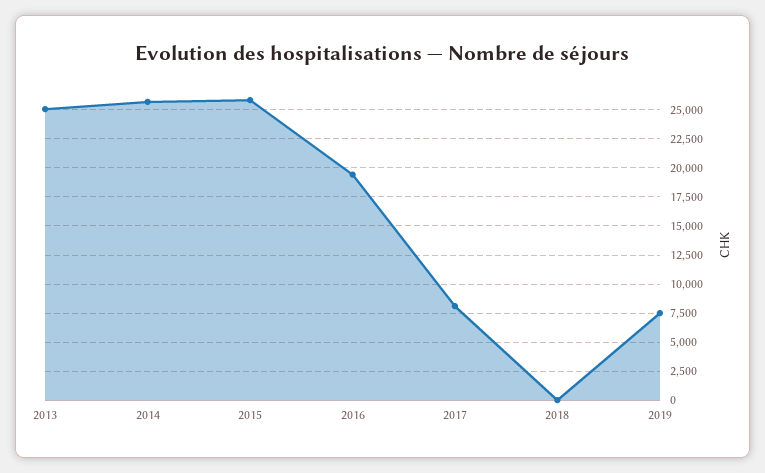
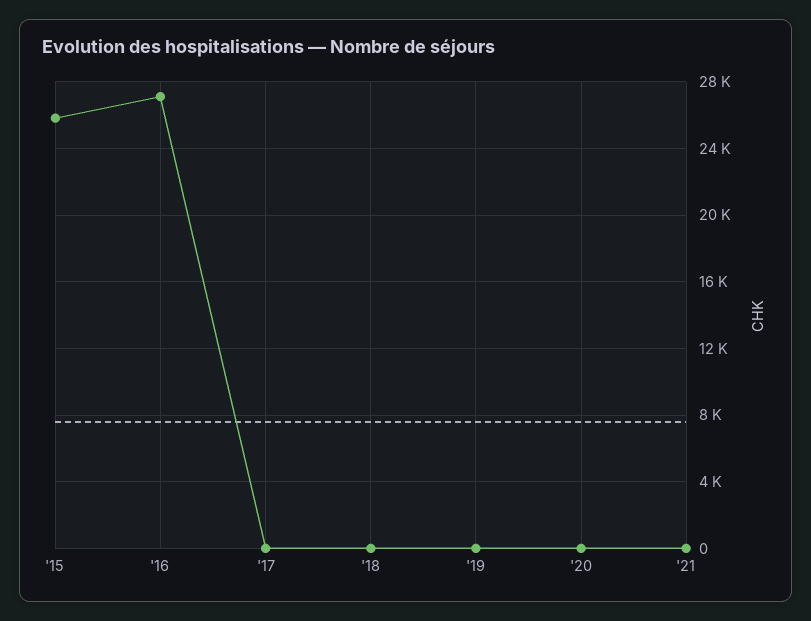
2013: 25000 -> none
2014: 25000 -> none
2016: 20000 -> 27000
2017: 7500 -> 0
2019: 7500 -> 0
'20: none -> 0
'21: none -> 0

